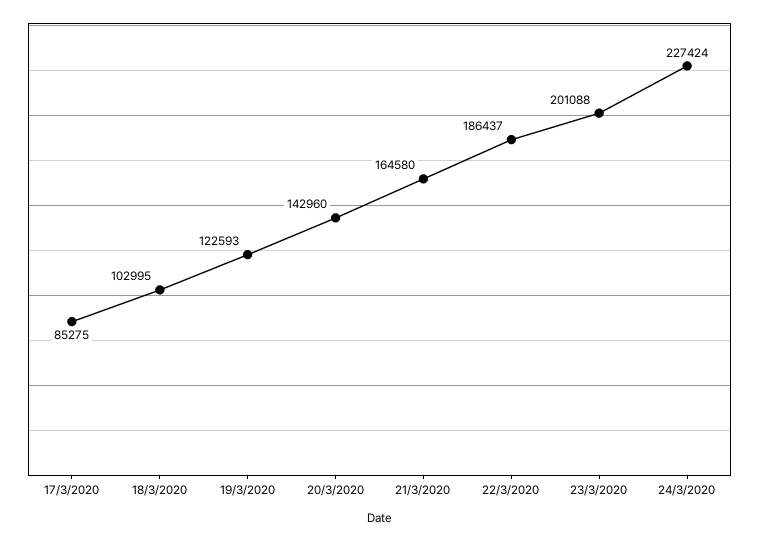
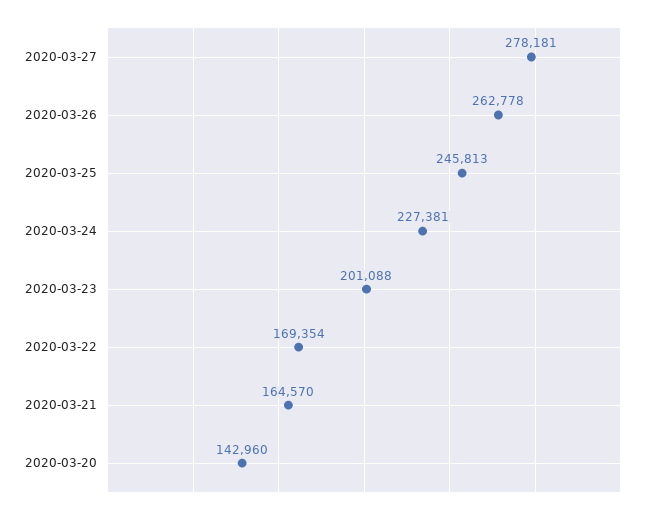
17/3/2020: 85275 -> none
18/3/2020: 102995 -> none
19/3/2020: 122593 -> none
21/3/2020: 164580 -> 164570
22/3/2020: 186437 -> 169354
24/3/2020: 227424 -> 227381
2020-03-27: none -> 278181
2020-03-26: none -> 262778
2020-03-25: none -> 245813

